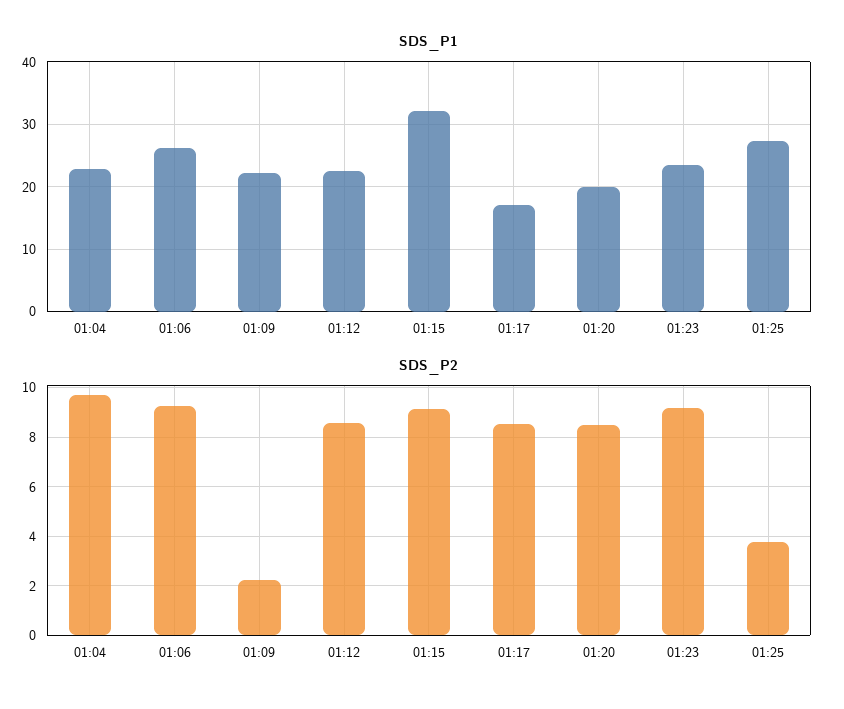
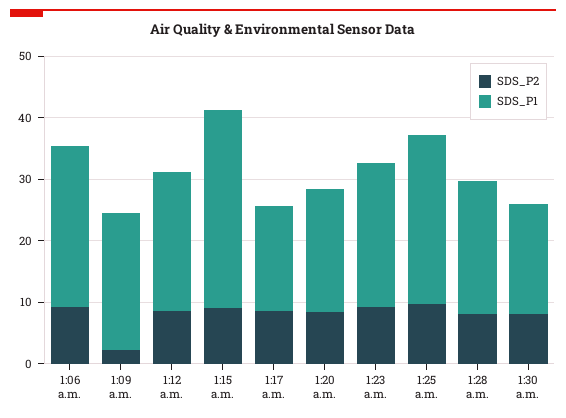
SDS_P1, 01:04: 23 -> none
SDS_P2, 01:04: 9.75 -> none
SDS_P2, 01:25: 3.75 -> 10
SDS_P2, 1:28 a.m.: none -> 8
SDS_P1, 1:28 a.m.: none -> 22
SDS_P2, 1:30 a.m.: none -> 8
SDS_P1, 1:30 a.m.: none -> 18

